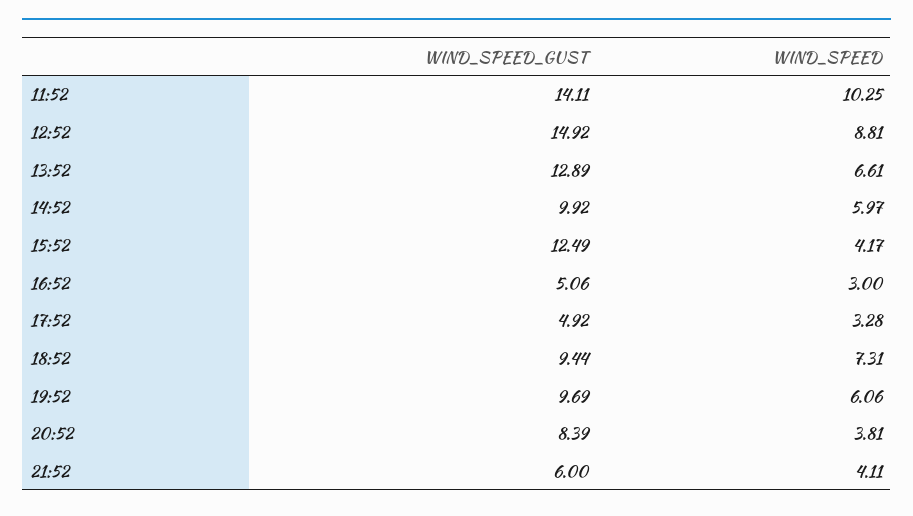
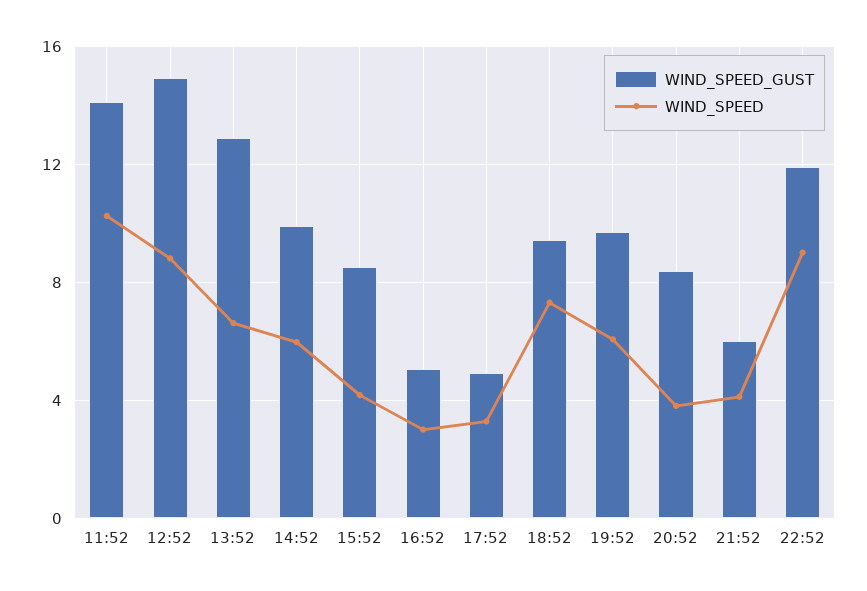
WIND_SPEED_GUST, 15:52: 12.49 -> 8.5
WIND_SPEED_GUST, 22:52: none -> 12
WIND_SPEED, 22:52: none -> 9

